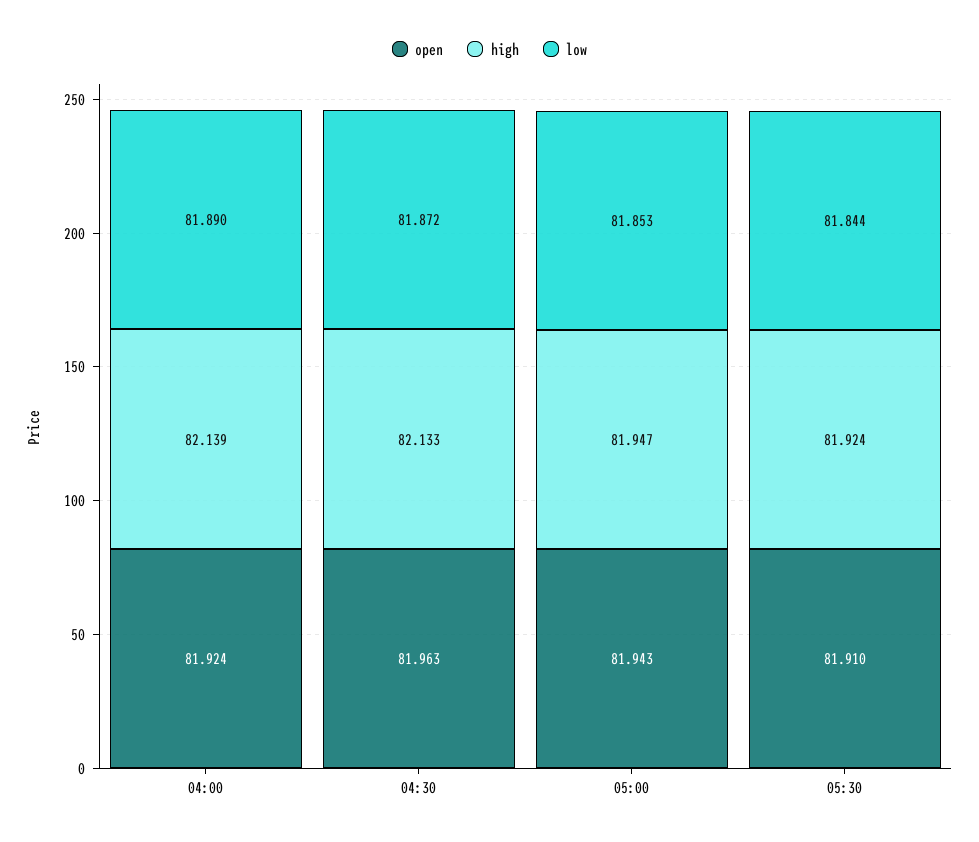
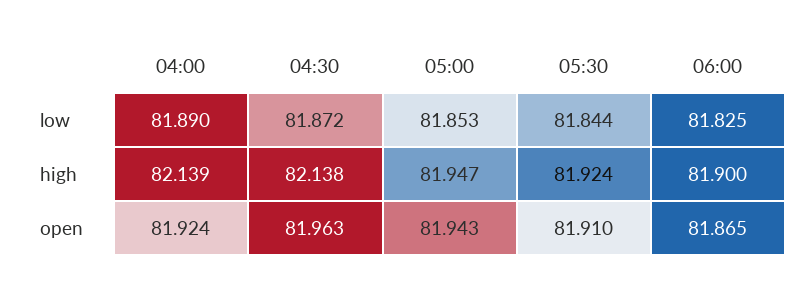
high, 04:30: 82.133 -> 82.138
low, 06:00: none -> 81.825
high, 06:00: none -> 81.9
open, 06:00: none -> 81.865

